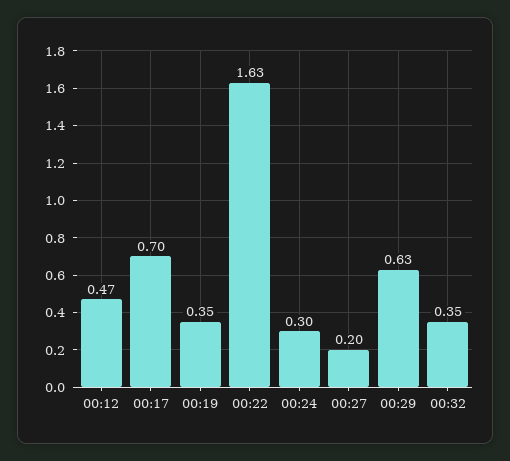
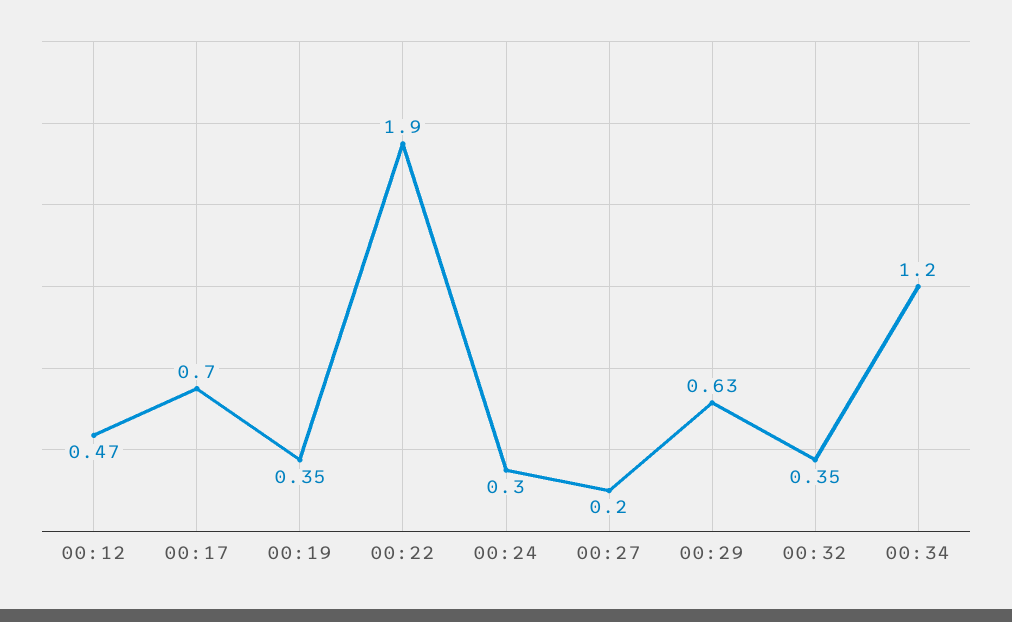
00:22: 1.63 -> 1.9
00:34: none -> 1.2

